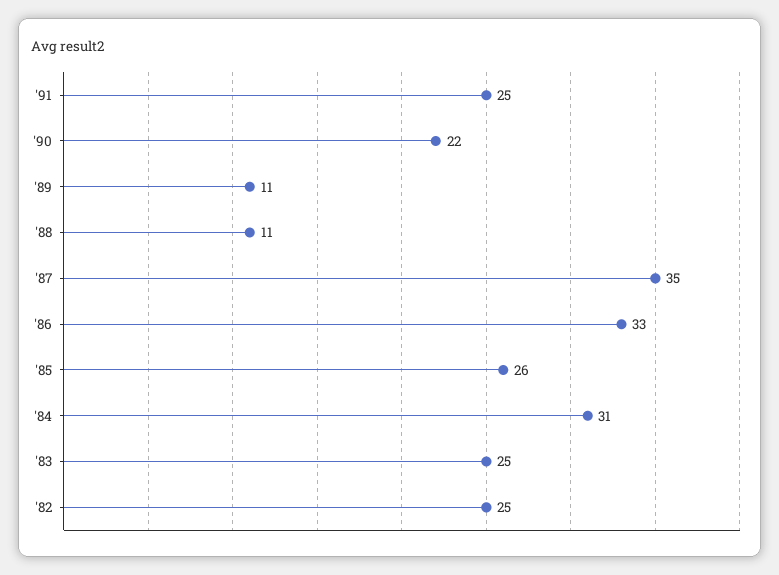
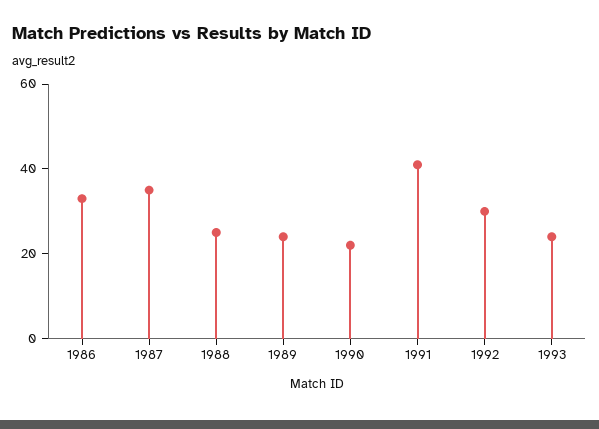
'91: 25 -> 40
'89: 11 -> 25
'88: 11 -> 25
'85: 26 -> none
'84: 31 -> none
'83: 25 -> none
'82: 25 -> none
1992: none -> 30
1993: none -> 25

